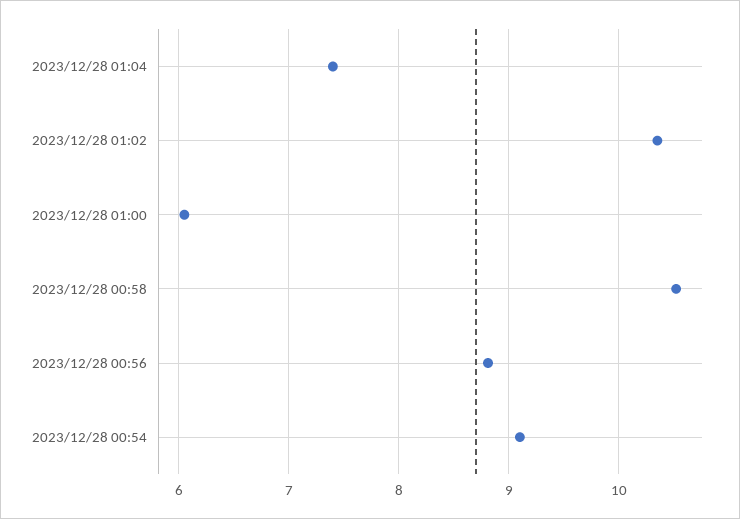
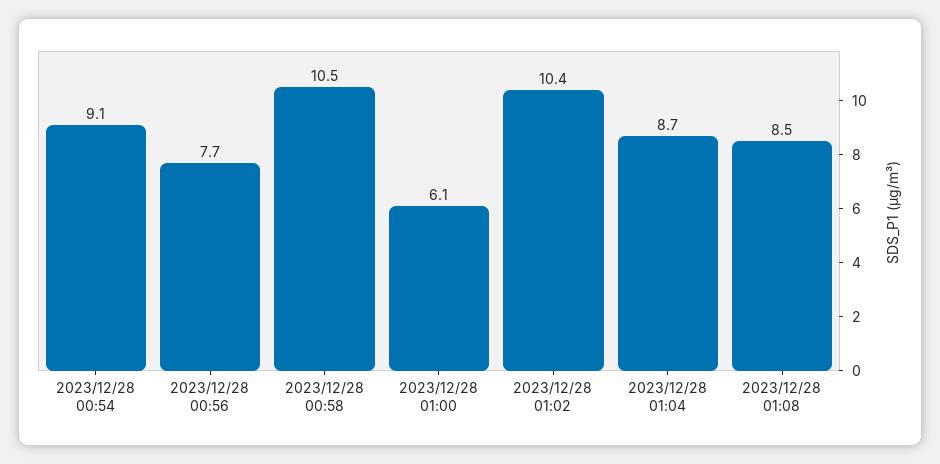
2023/12/28 01:04: 7.4 -> 8.7
2023/12/28 00:56: 8.8 -> 7.7
2023/12/28 01:08: none -> 8.5

